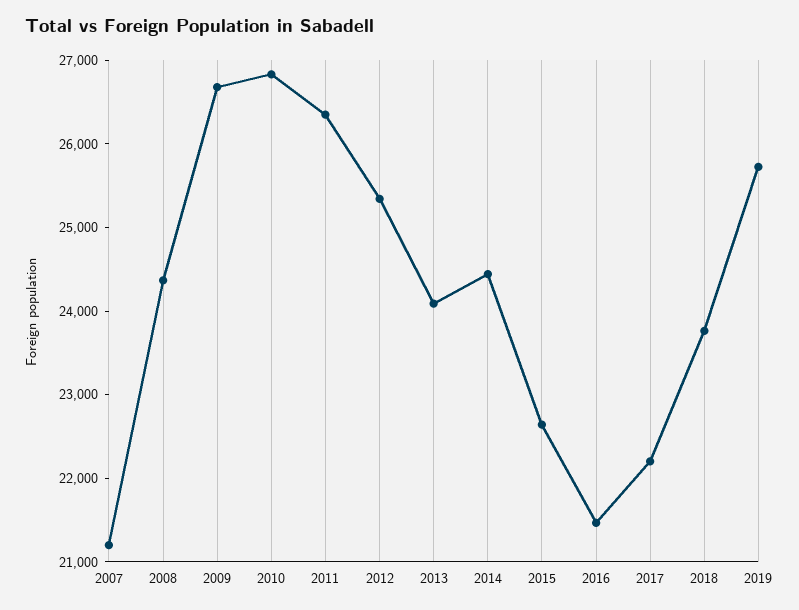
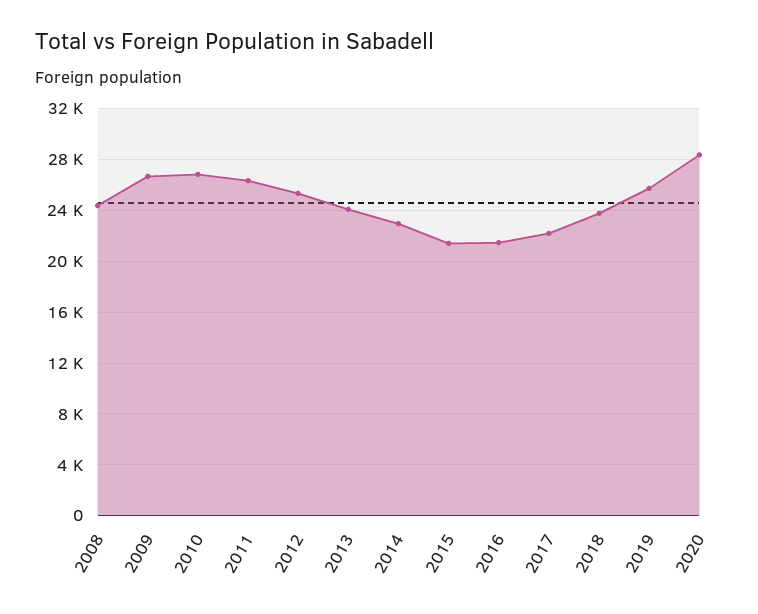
2007: 21200 -> none
2014: 24400 -> 23000
2015: 22600 -> 21500
2020: none -> 28500

